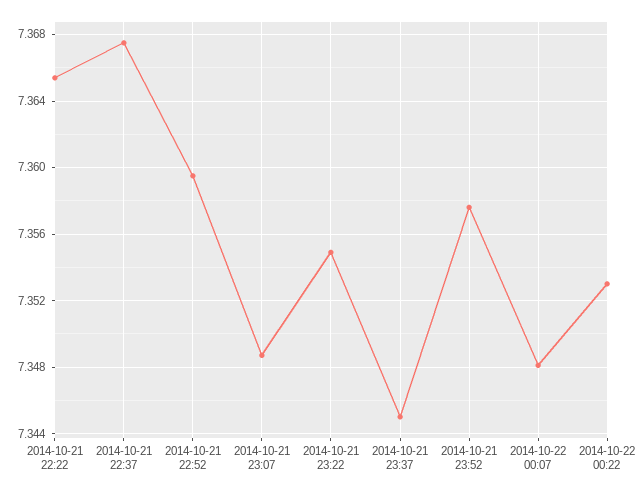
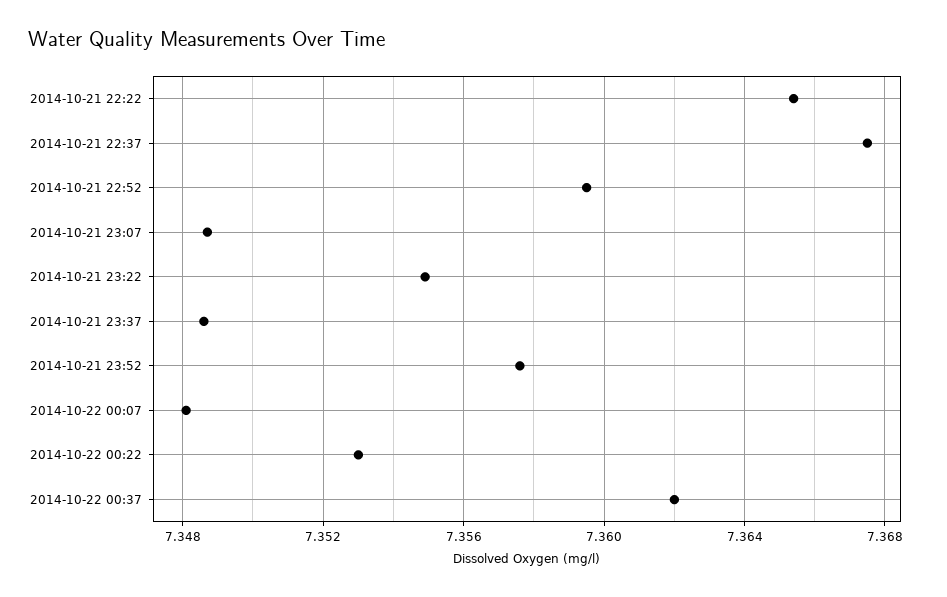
2014-10-21 23:37: 7.345 -> 7.3485
2014-10-22 00:37: none -> 7.362

